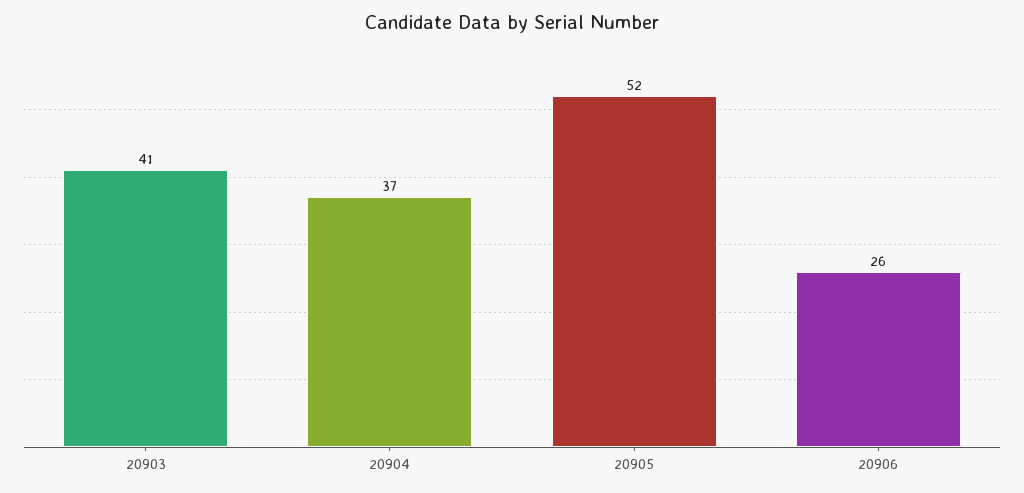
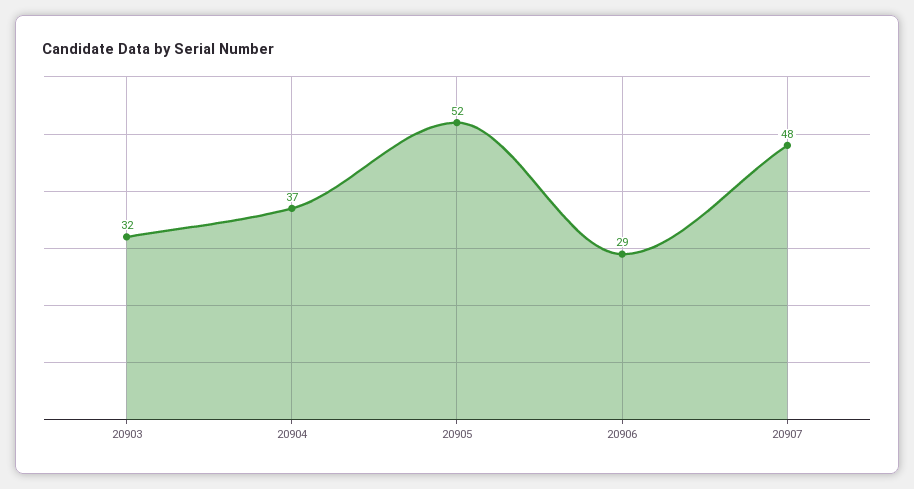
20903: 41 -> 32
20906: 26 -> 29
20907: none -> 48

